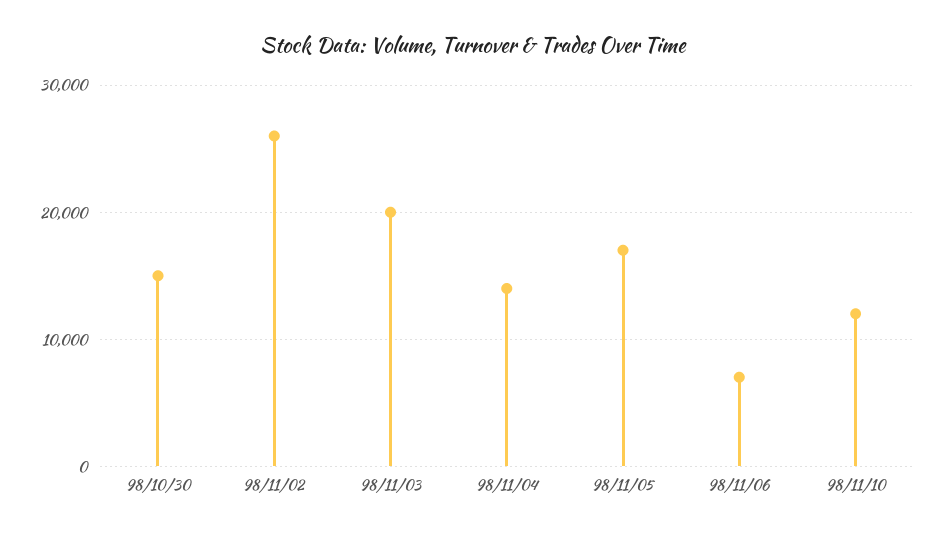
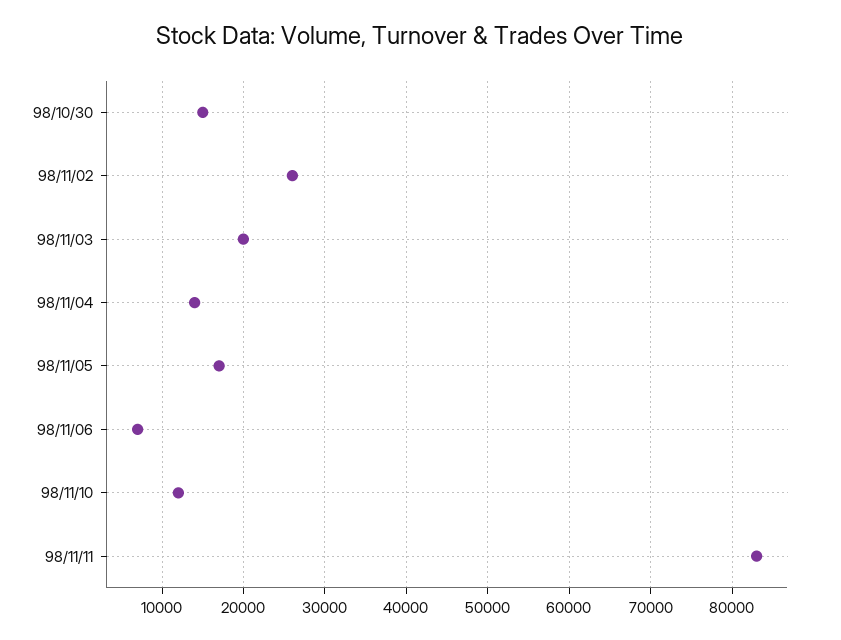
98/11/11: none -> 83000

